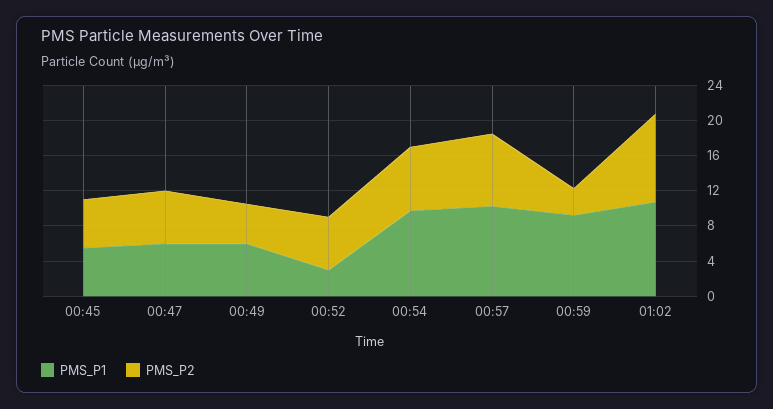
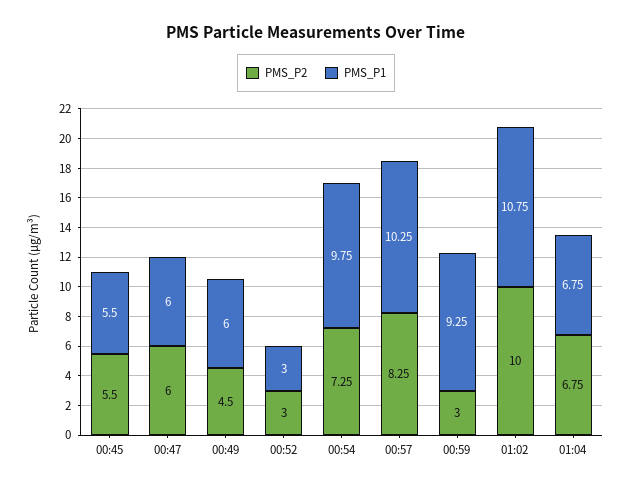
PMS_P2, 00:52: 6 -> 3
PMS_P2, 01:04: none -> 6.75
PMS_P1, 01:04: none -> 6.75

